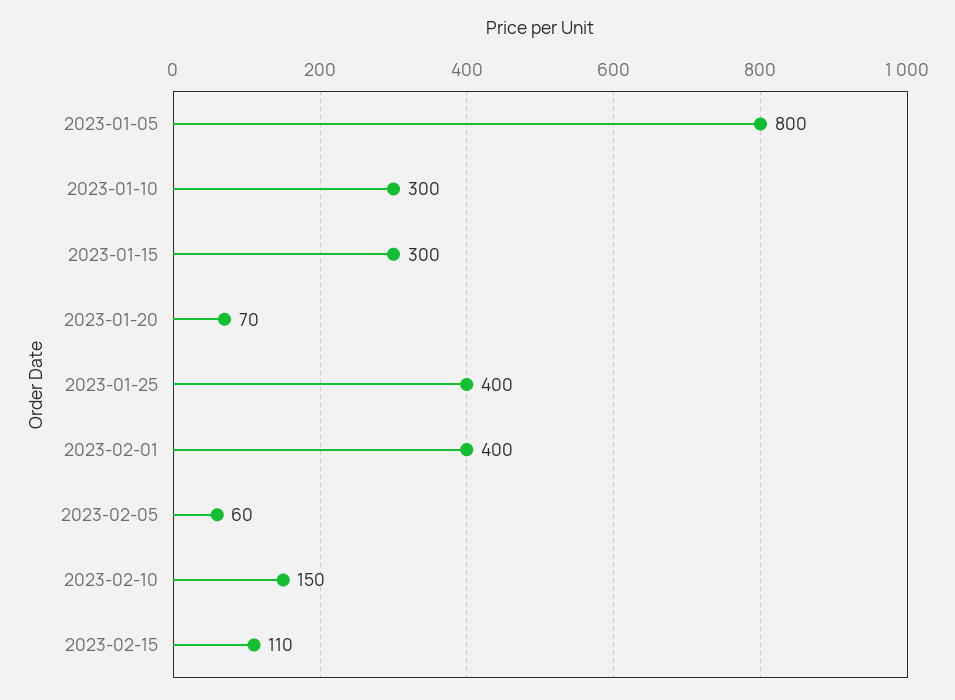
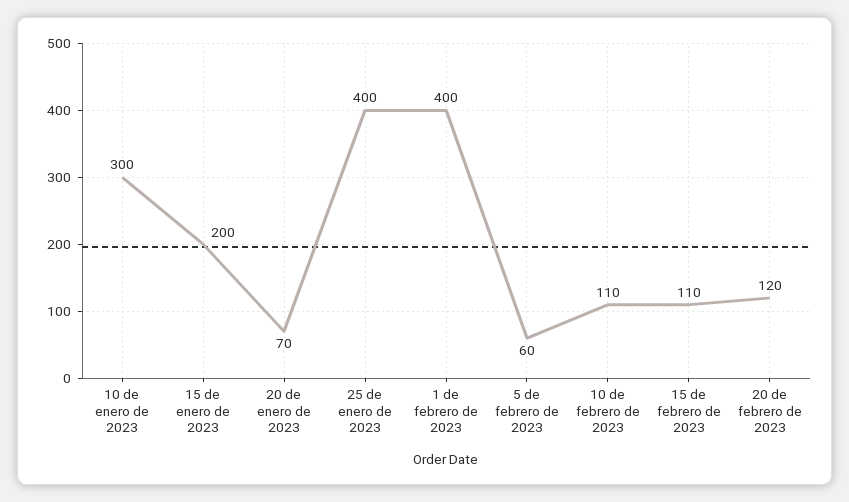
2023-01-05: 800 -> none
2023-01-15: 300 -> 200
2023-02-10: 150 -> 110
20 de febrero de 2023: none -> 120

